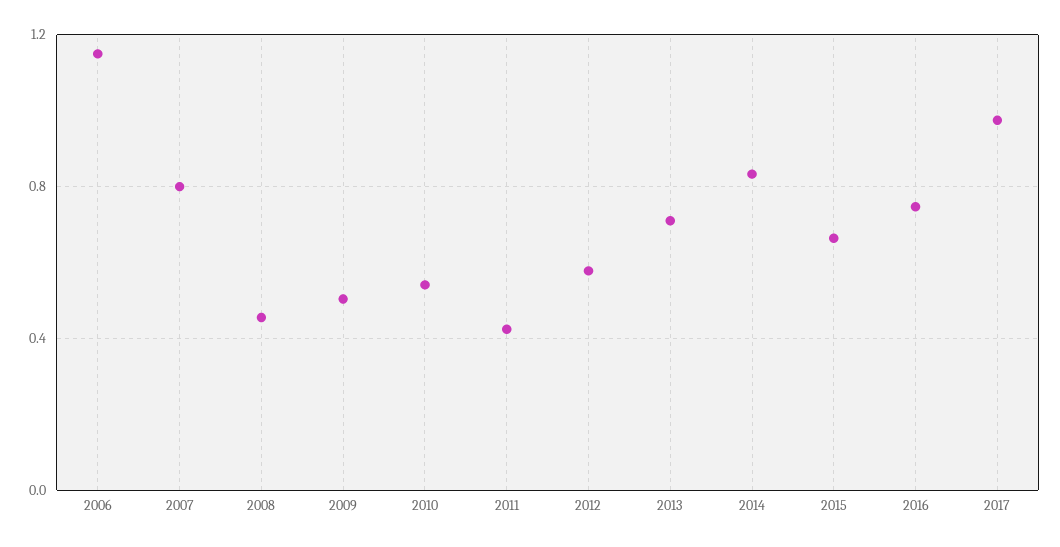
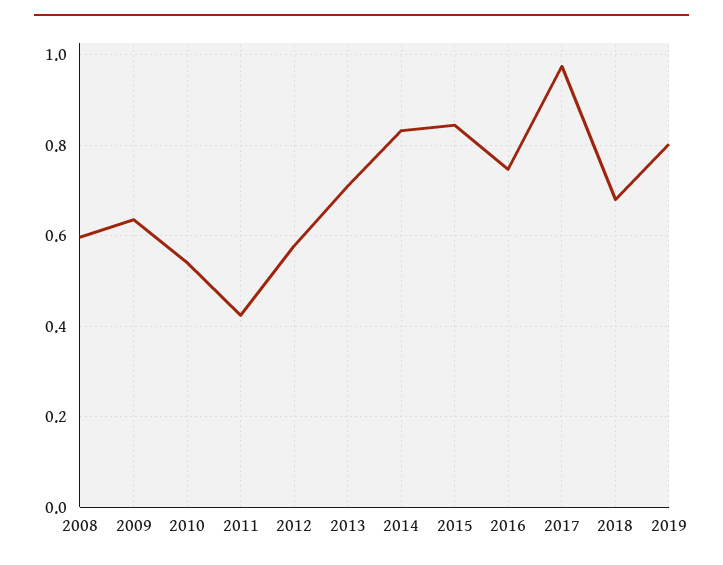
2006: 1.15 -> none
2007: 0.8 -> none
2008: 0.45 -> 0.6
2009: 0.5 -> 0.64
2015: 0.65 -> 0.84
2018: none -> 0.68
2019: none -> 0.8

